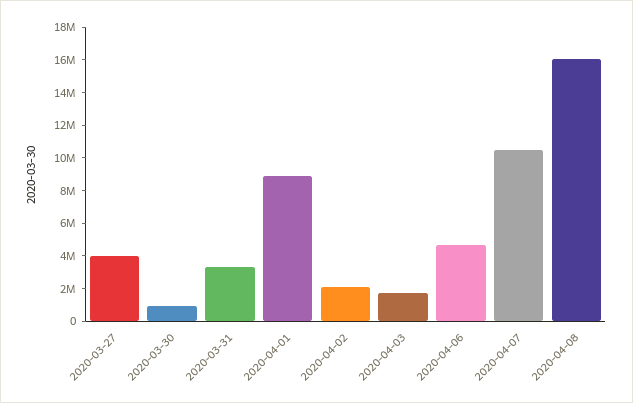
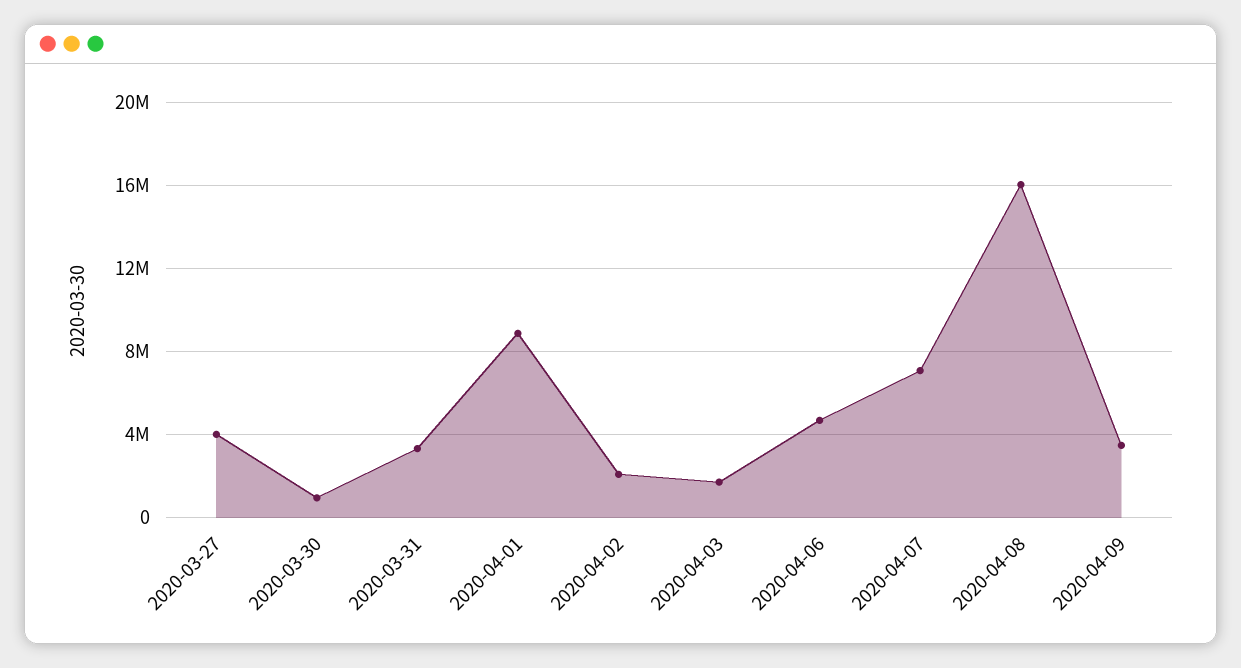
2020-04-07: 10500000 -> 7000000
2020-04-09: none -> 3500000

